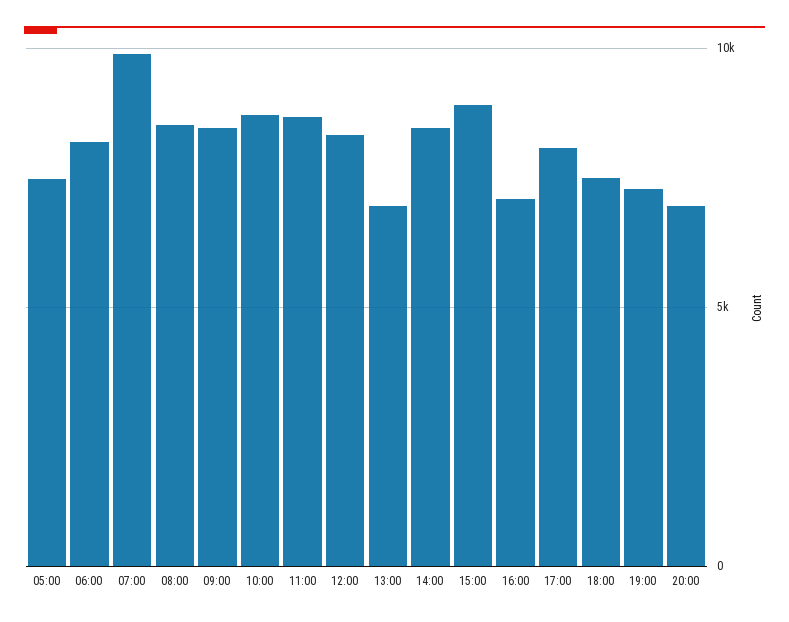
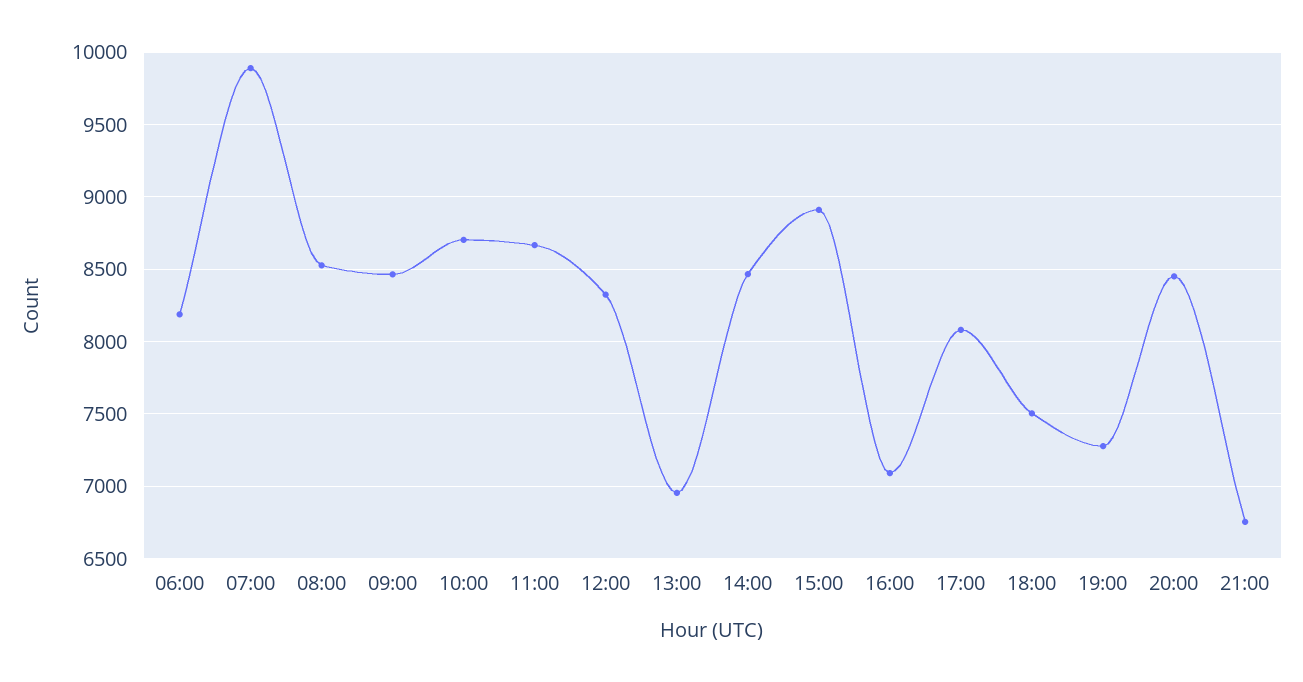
05:00: 7500 -> none
20:00: 7000 -> 8450
21:00: none -> 6750

